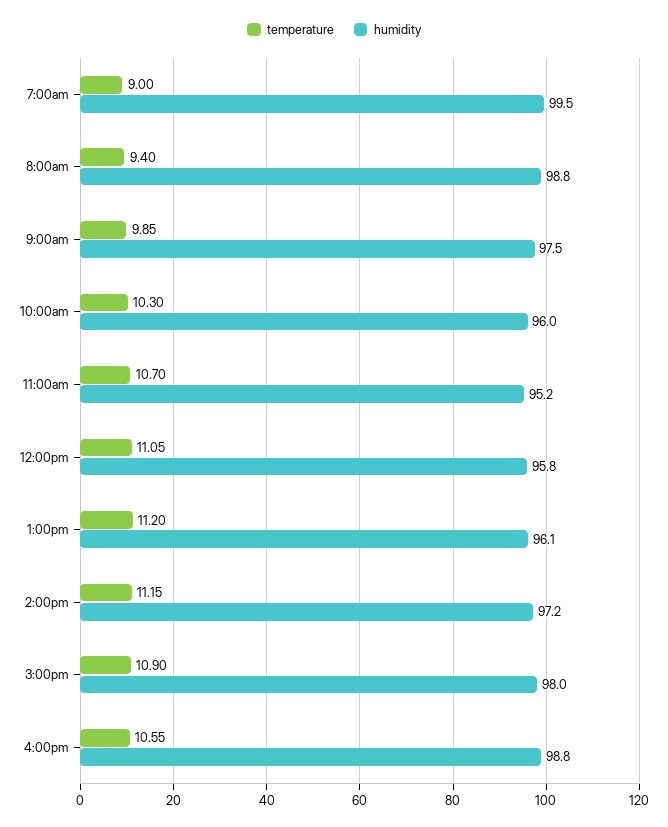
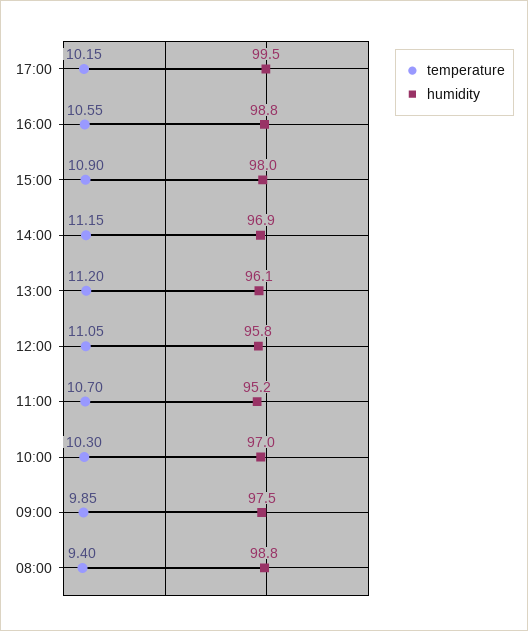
temperature, 7:00am: 9 -> none
humidity, 7:00am: 99.5 -> none
humidity, 10:00am: 96 -> 97
humidity, 2:00pm: 97.2 -> 96.9
temperature, 17:00: none -> 10.15
humidity, 17:00: none -> 99.5

